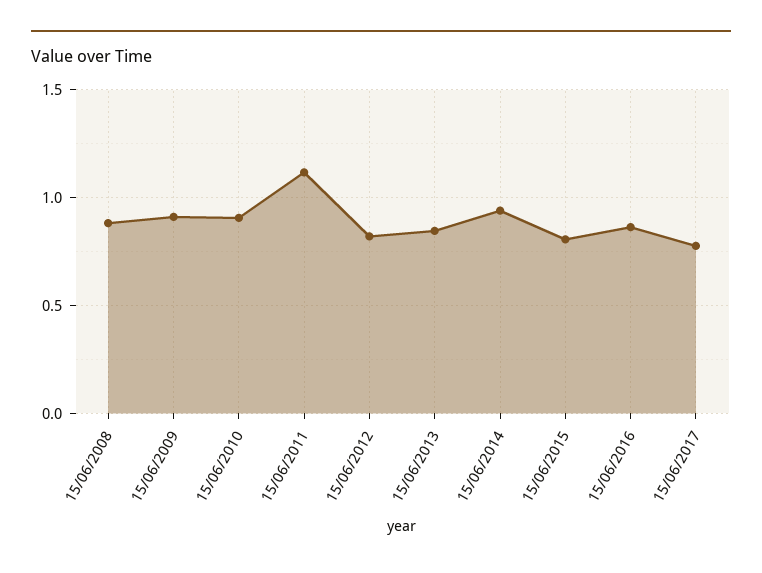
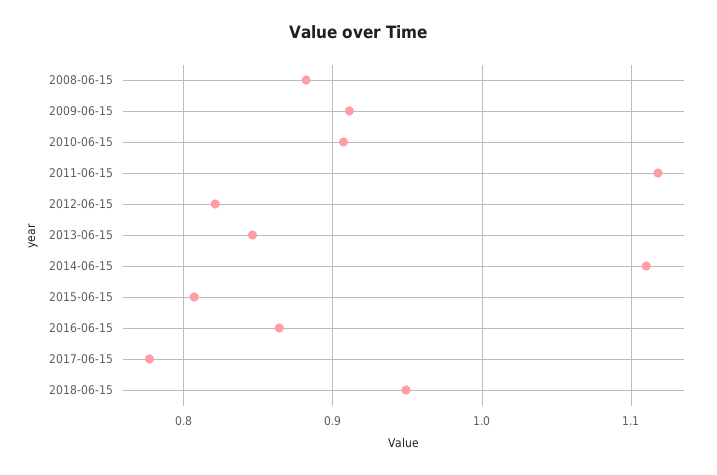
15/06/2014: 0.95 -> 1.11
2018-06-15: none -> 0.95

